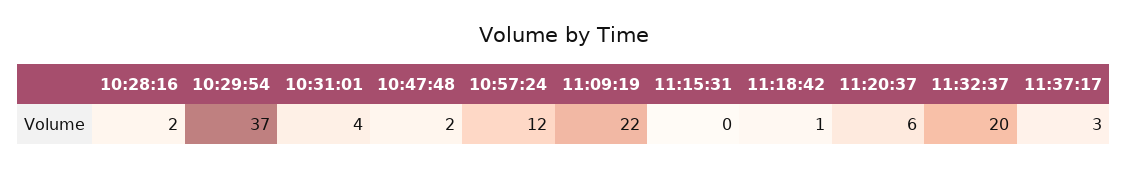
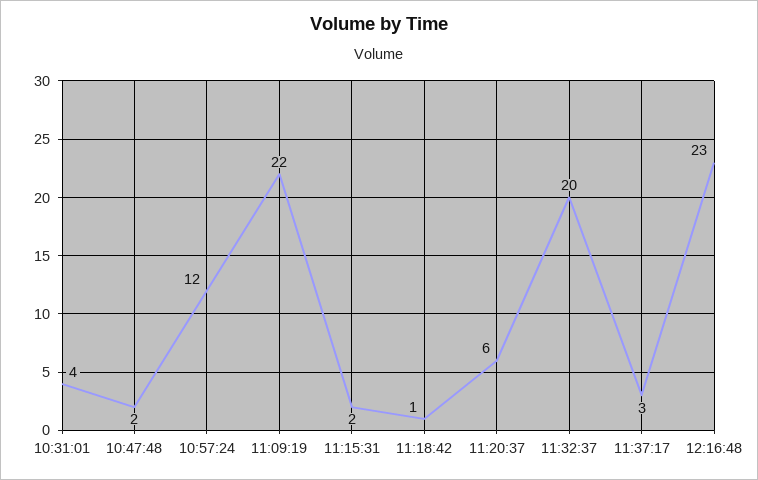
10:28:16: 2 -> none
10:29:54: 37 -> none
11:15:31: 0 -> 2
12:16:48: none -> 23

